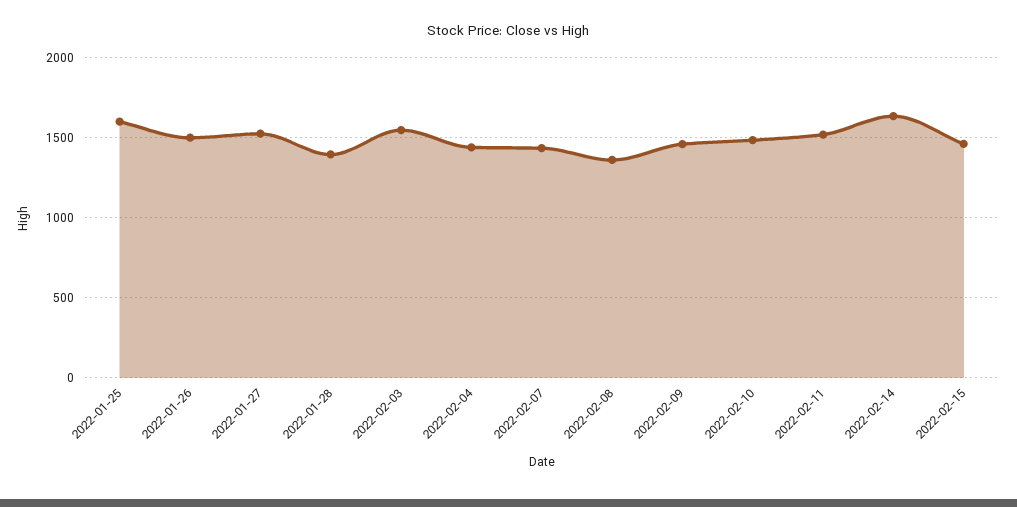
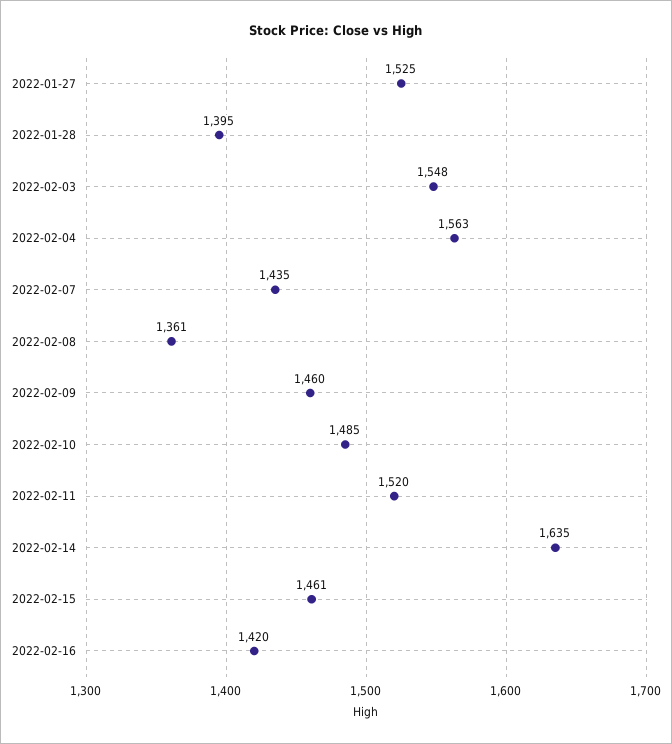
2022-01-25: 1600 -> none
2022-01-26: 1500 -> none
2022-02-04: 1450 -> 1563
2022-02-16: none -> 1420

